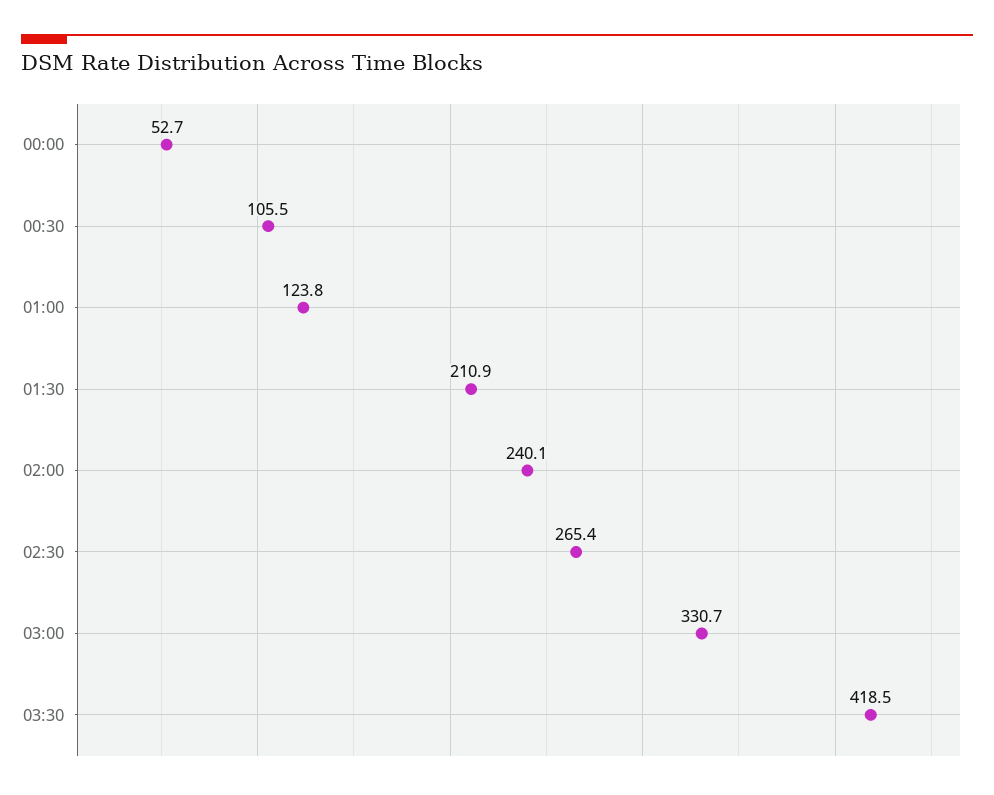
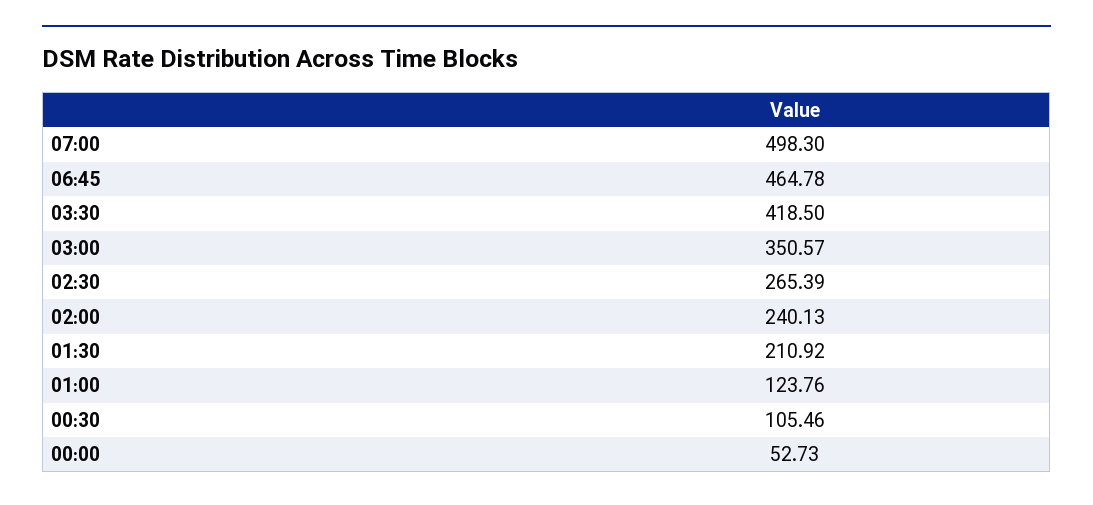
03:00: 330.7 -> 350.57
07:00: none -> 498.3
06:45: none -> 464.78

